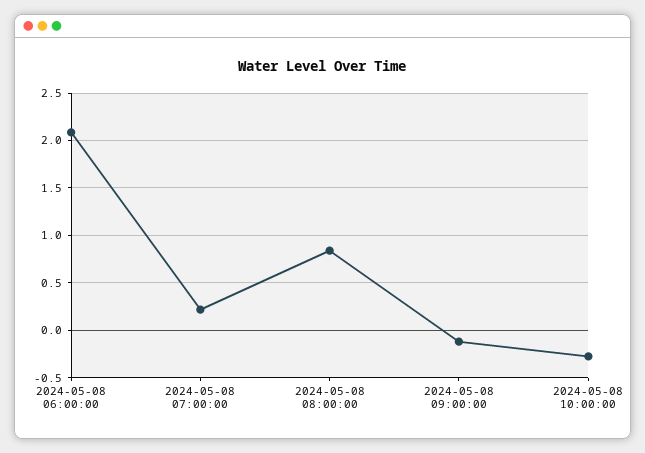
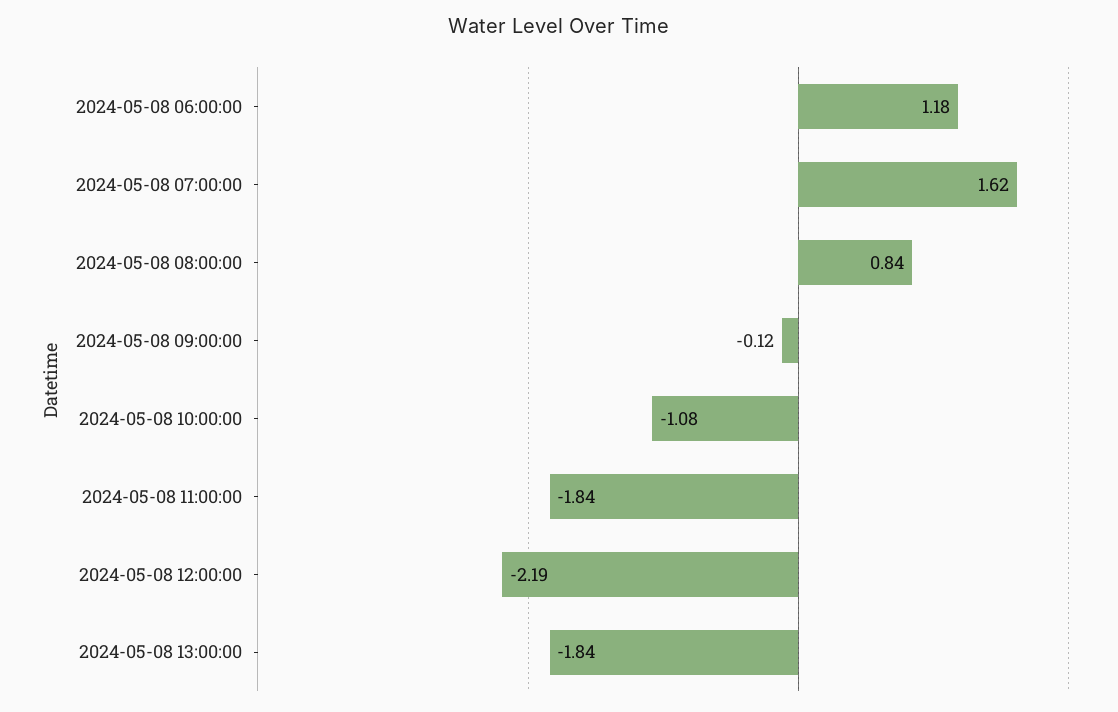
2024-05-08 06:00:00: 2.1 -> 1.18
2024-05-08 07:00:00: 0.2 -> 1.62
2024-05-08 10:00:00: -0.3 -> -1.08
2024-05-08 11:00:00: none -> -1.84
2024-05-08 12:00:00: none -> -2.19
2024-05-08 13:00:00: none -> -1.84

